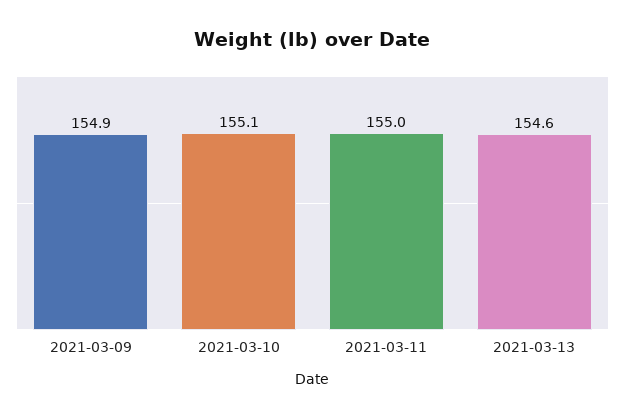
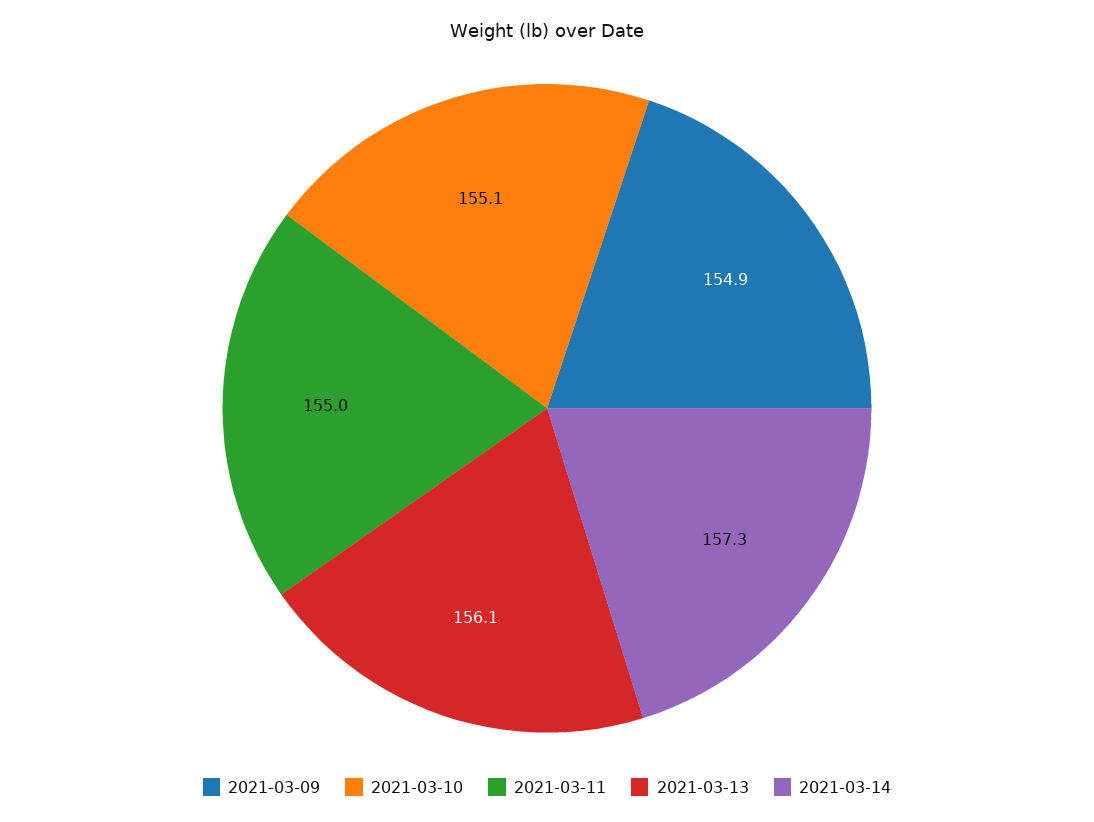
2021-03-13: 154.6 -> 156.1
2021-03-14: none -> 157.3

